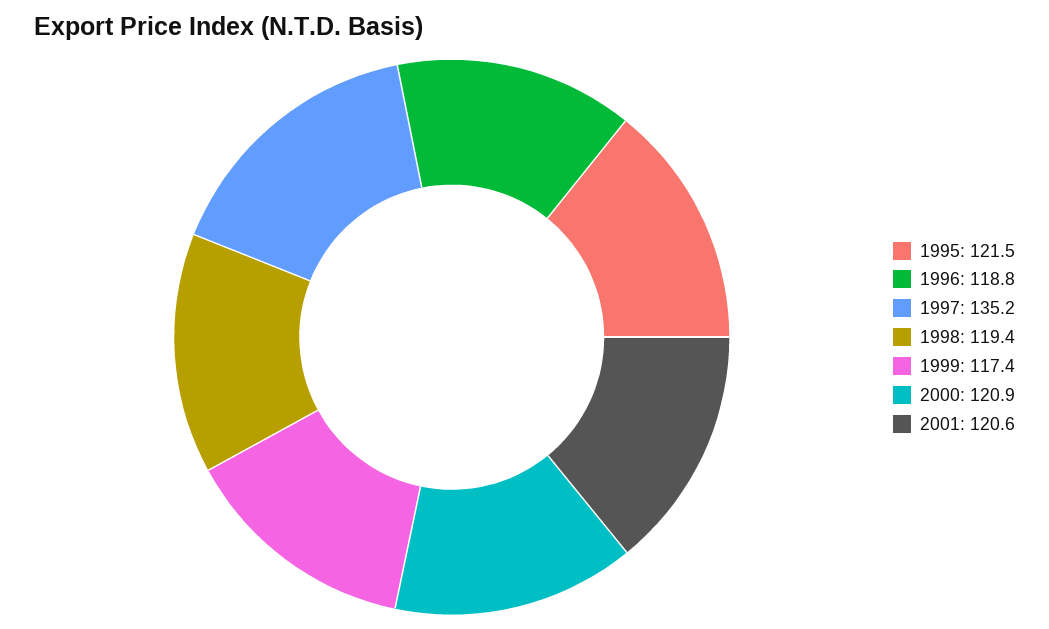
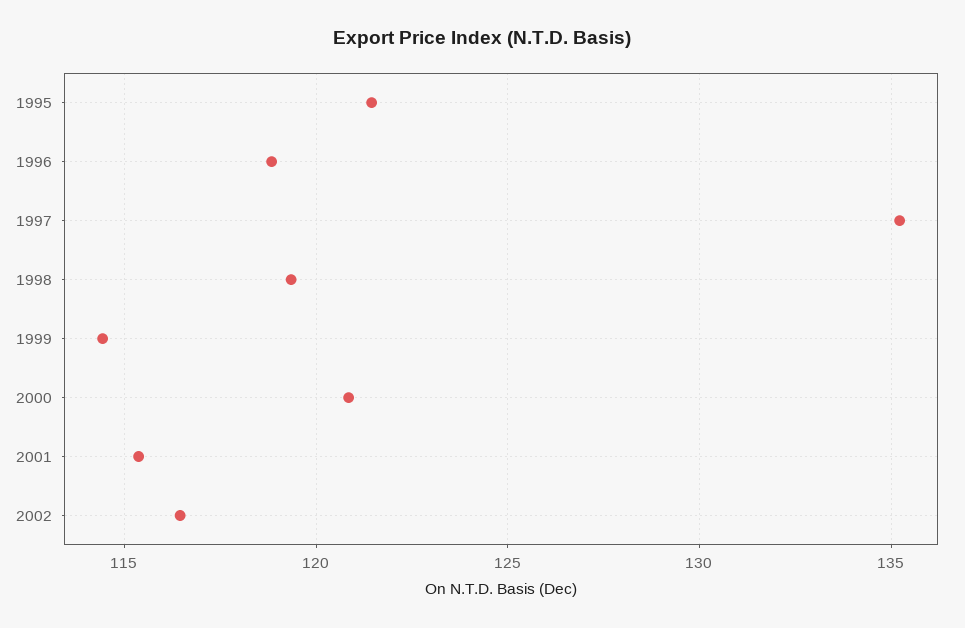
1999: 117.4 -> 114.5
2001: 120.6 -> 115.5
2002: none -> 116.5

